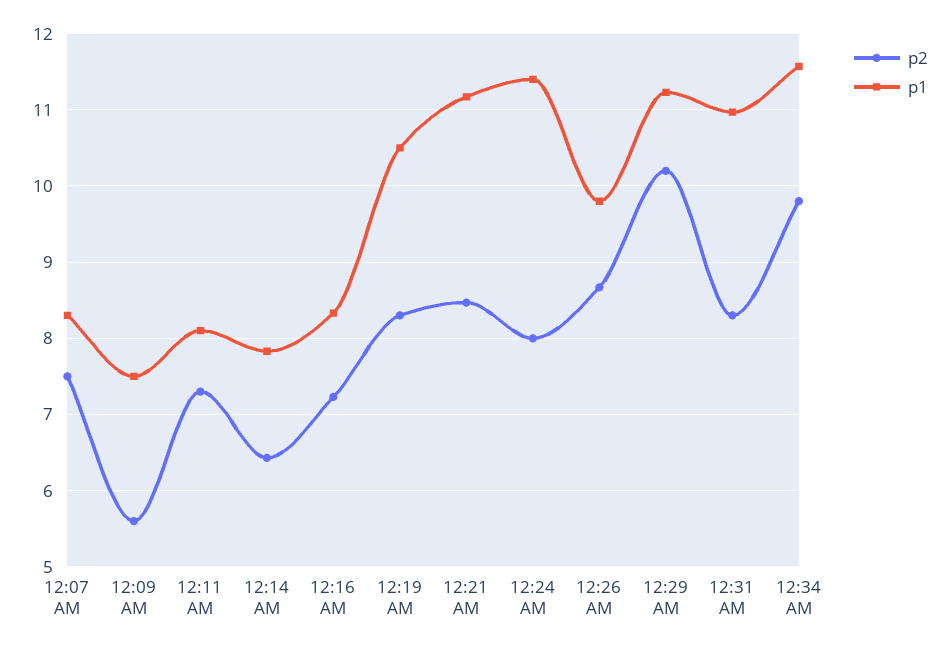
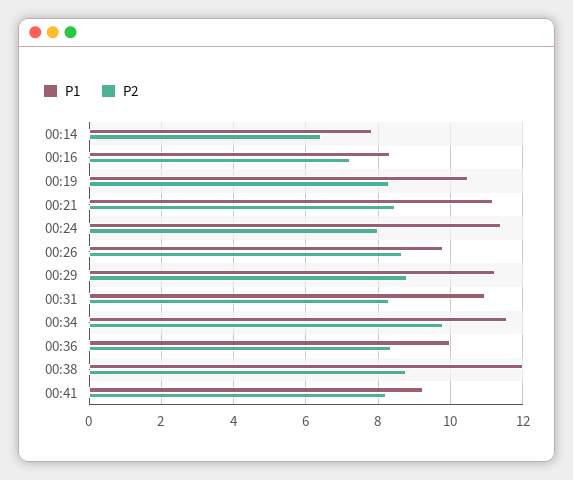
p2, 12:07 AM: 7.5 -> none
p1, 12:07 AM: 8.3 -> none
p2, 12:09 AM: 5.6 -> none
p1, 12:09 AM: 7.5 -> none
p2, 12:11 AM: 7.3 -> none
p1, 12:11 AM: 8.1 -> none
p2, 12:29 AM: 10.2 -> 8.8
p1, 00:36: none -> 10
p2, 00:36: none -> 8.4
p1, 00:38: none -> 12
p2, 00:38: none -> 8.8
p1, 00:41: none -> 9.2
p2, 00:41: none -> 8.2

